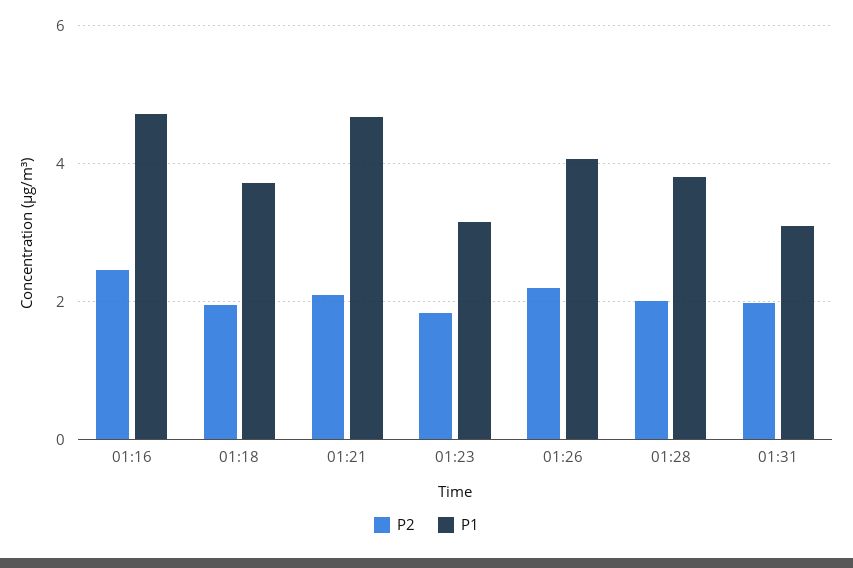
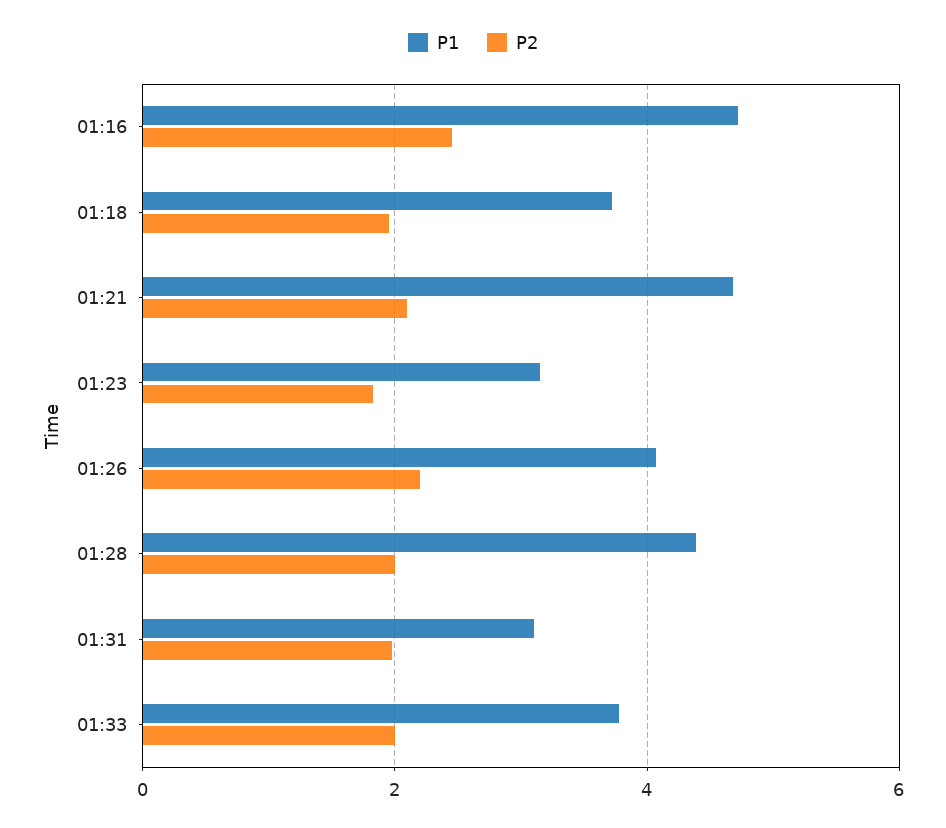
P1, 01:28: 3.8 -> 4.4
P1, 01:33: none -> 3.8
P2, 01:33: none -> 2

